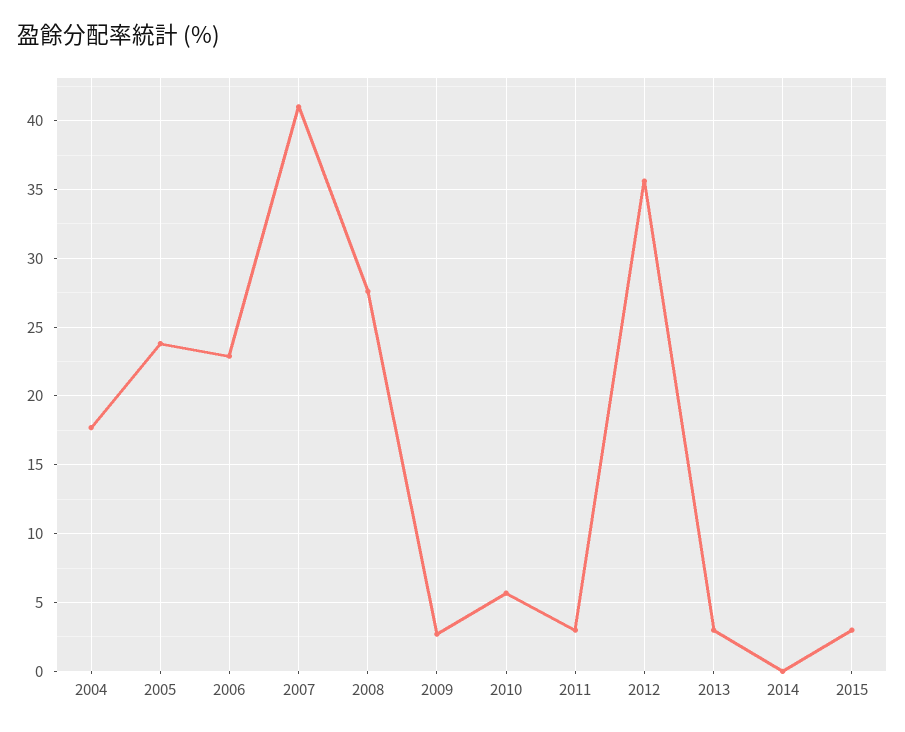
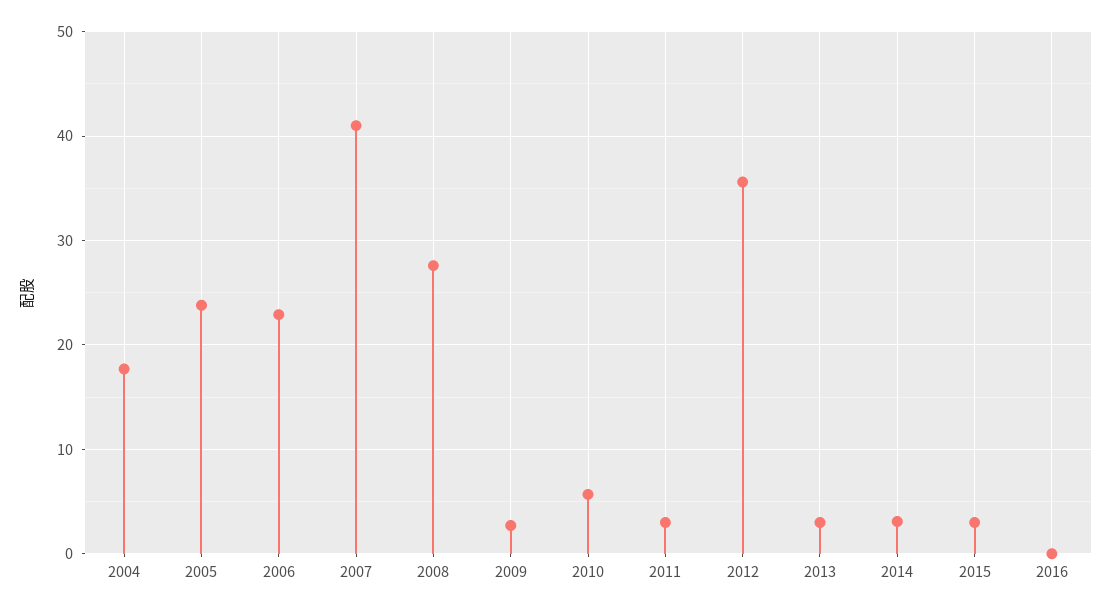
2014: 0 -> 3
2016: none -> 0

